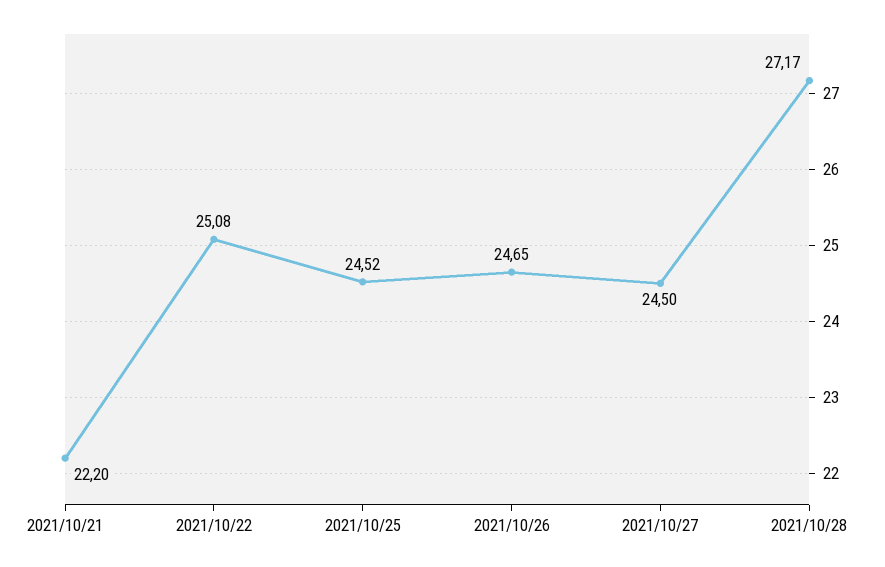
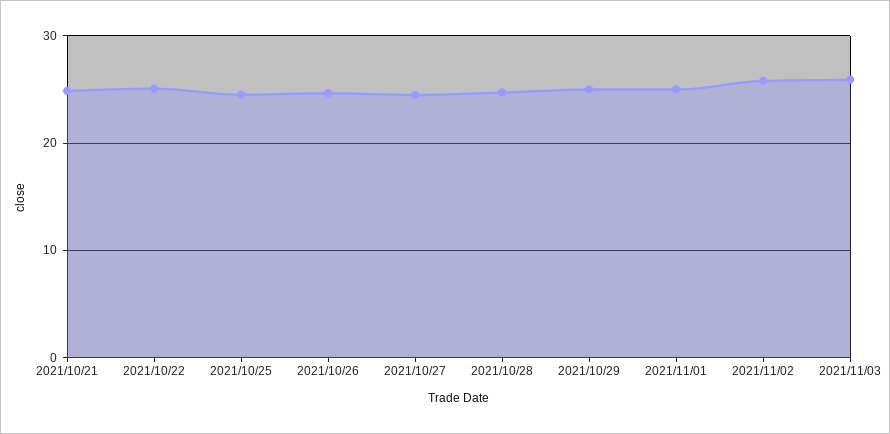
2021/10/21: 22.2 -> 25
2021/10/28: 27.17 -> 25
2021/10/29: none -> 25
2021/11/01: none -> 25
2021/11/02: none -> 26
2021/11/03: none -> 26

